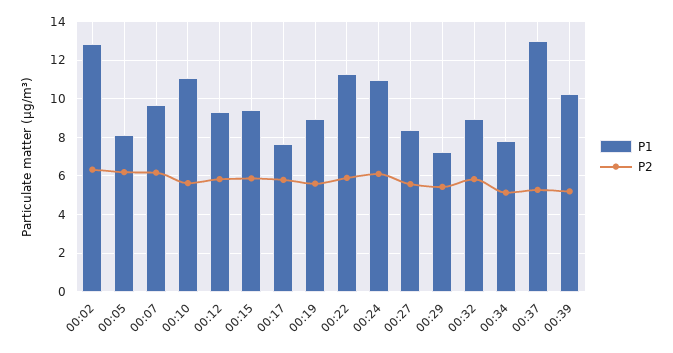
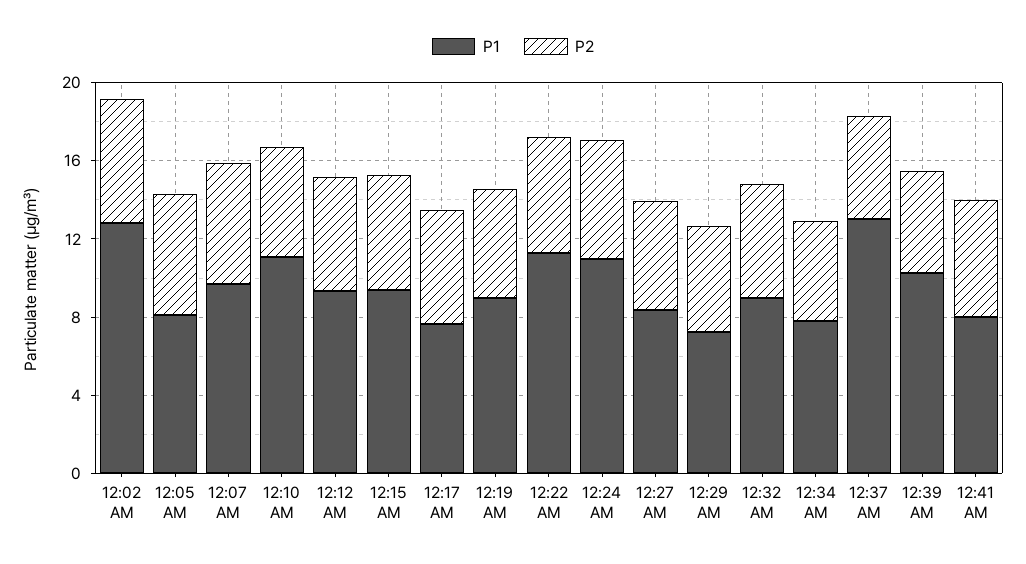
P1, 12:41 AM: none -> 8
P2, 12:41 AM: none -> 6

